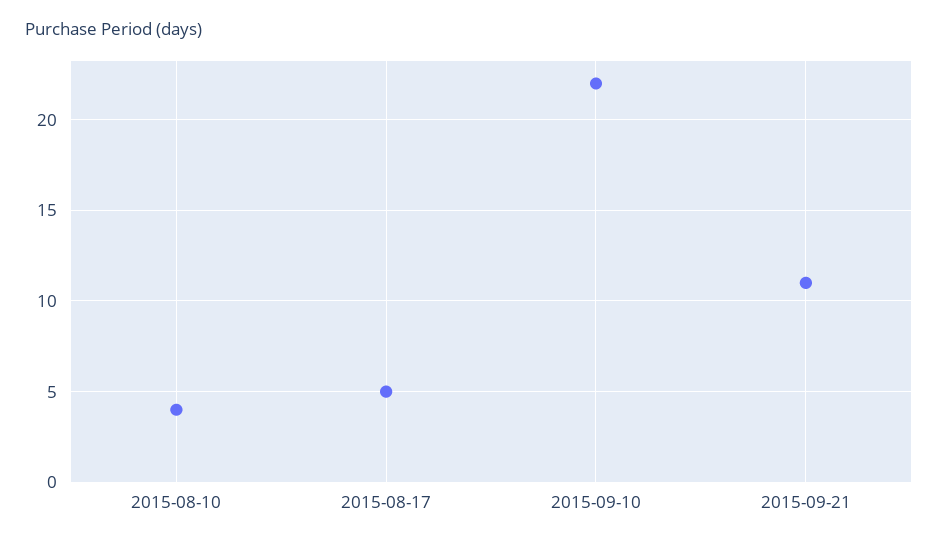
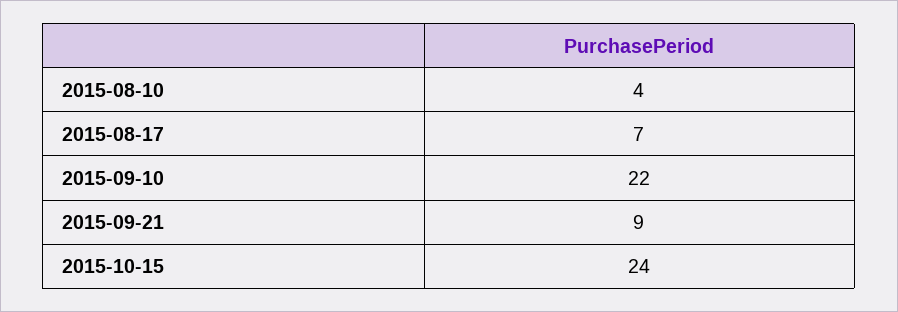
2015-08-17: 5 -> 7
2015-09-21: 11 -> 9
2015-10-15: none -> 24

